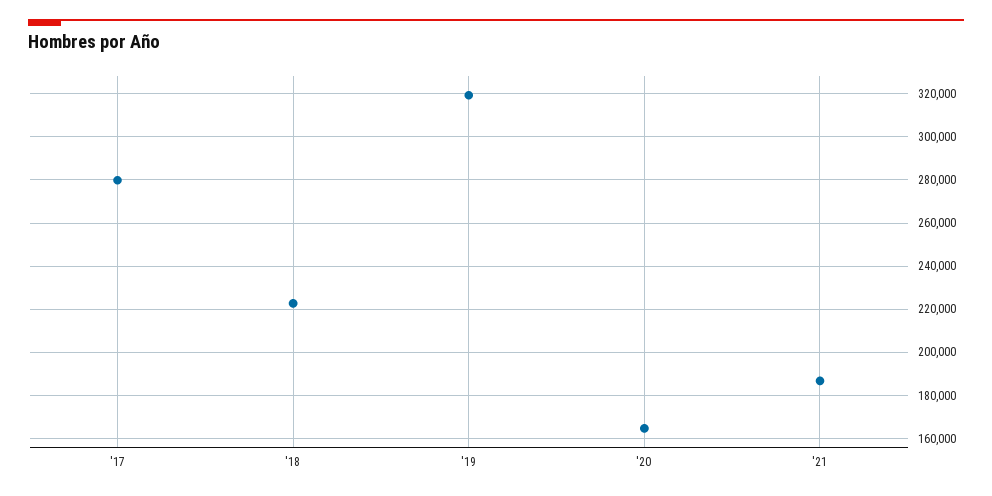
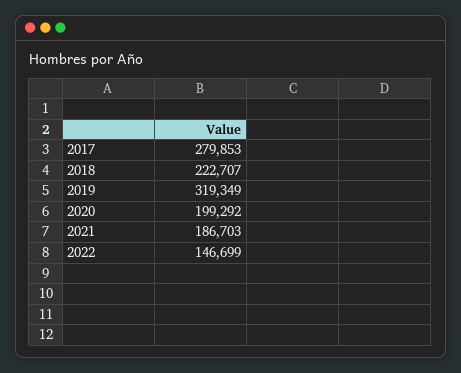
'20: 165000 -> 199292
2022: none -> 146699

